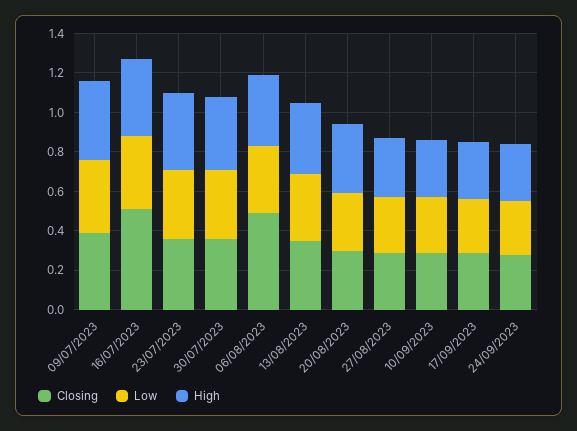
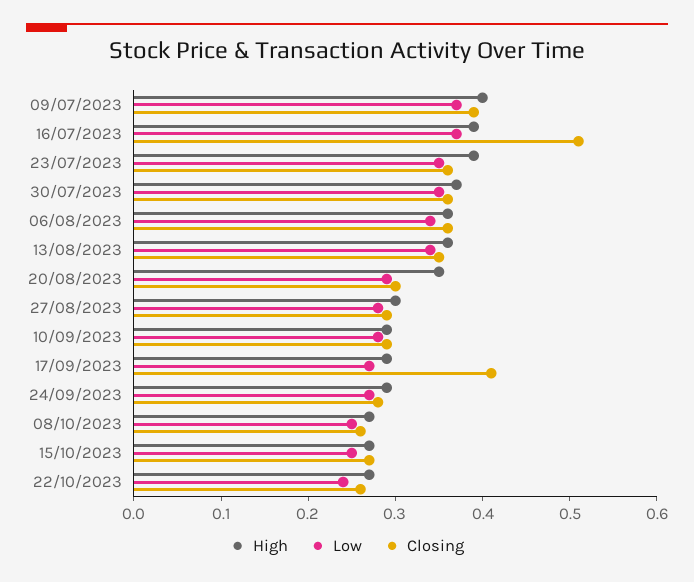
Closing, 06/08/2023: 0.5 -> 0.36
Closing, 17/09/2023: 0.3 -> 0.41
High, 08/10/2023: none -> 0.27
Low, 08/10/2023: none -> 0.25
Closing, 08/10/2023: none -> 0.26
High, 15/10/2023: none -> 0.27
Low, 15/10/2023: none -> 0.25
Closing, 15/10/2023: none -> 0.27
High, 22/10/2023: none -> 0.27
Low, 22/10/2023: none -> 0.24
Closing, 22/10/2023: none -> 0.26

